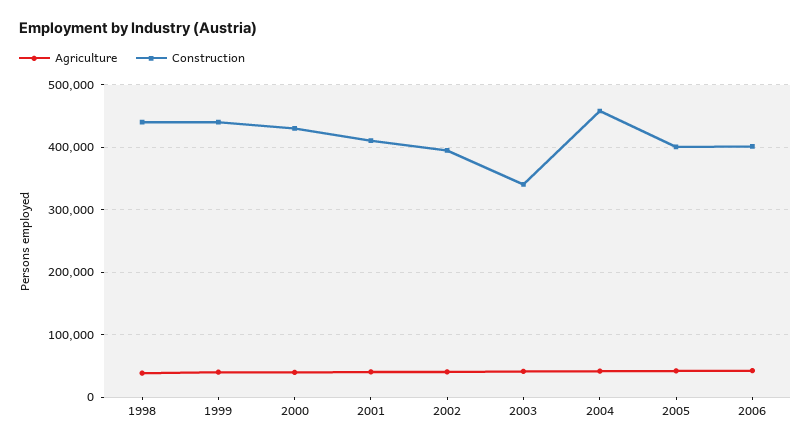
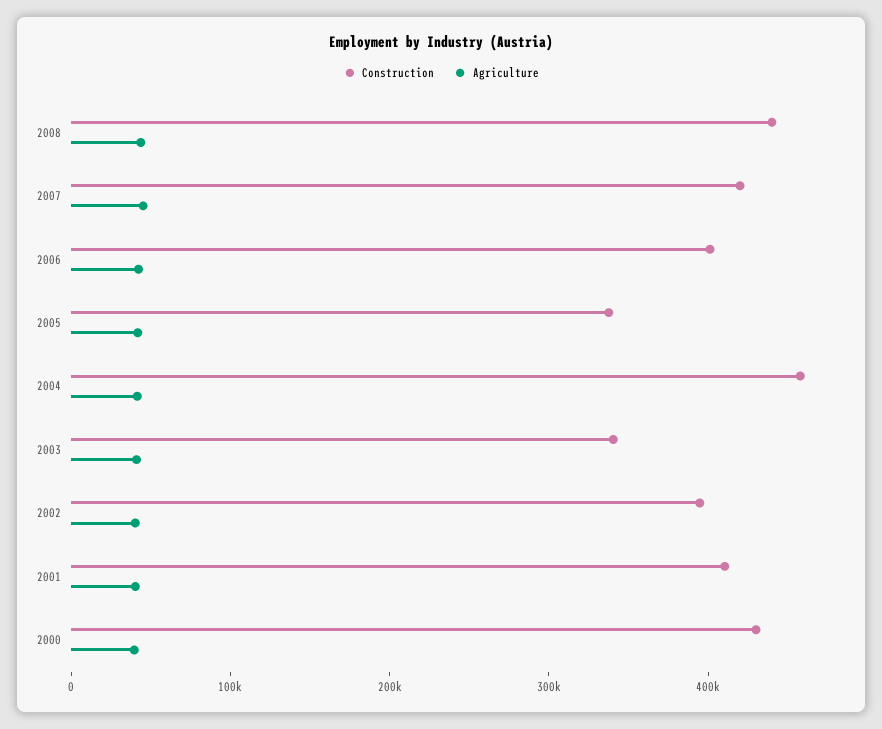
Agriculture, 1998: 40000 -> none
Construction, 1998: 440000 -> none
Agriculture, 1999: 40000 -> none
Construction, 1999: 440000 -> none
Construction, 2005: 400000 -> 340000
Construction, 2008: none -> 440000
Agriculture, 2008: none -> 40000
Construction, 2007: none -> 420000
Agriculture, 2007: none -> 40000

